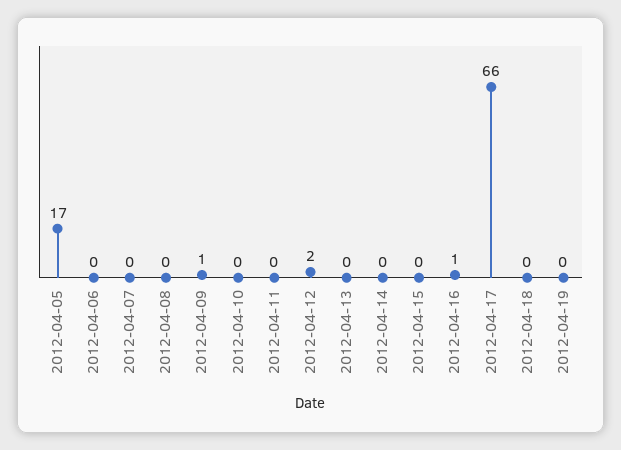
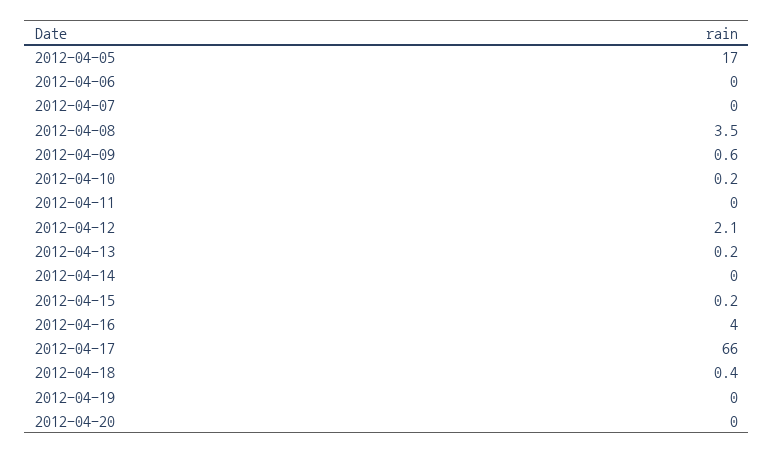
2012-04-08: 0 -> 3.5
2012-04-16: 1 -> 4
2012-04-20: none -> 0

